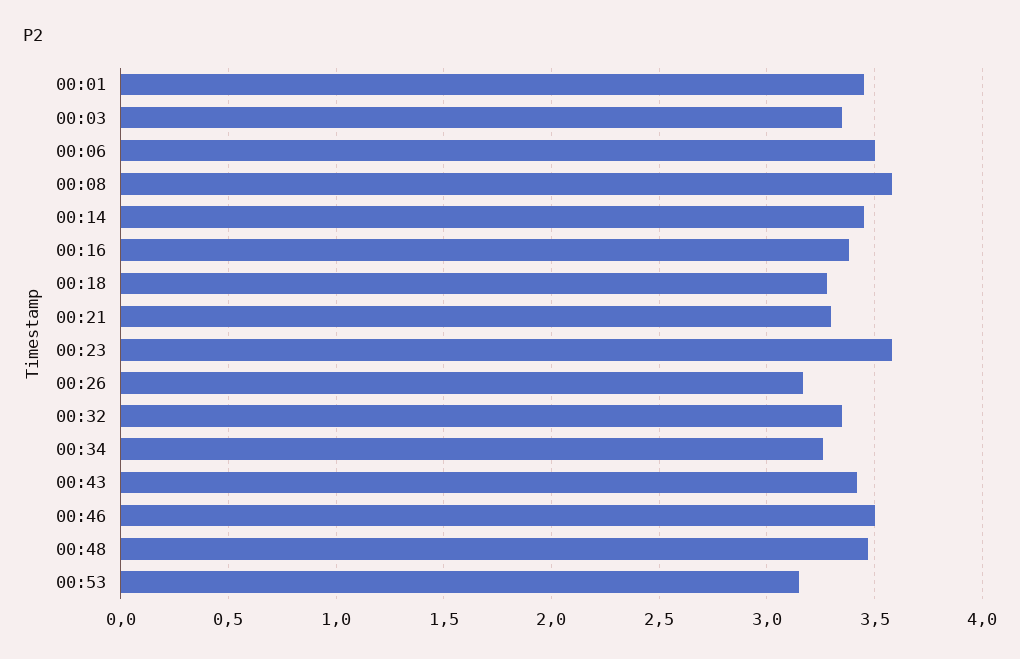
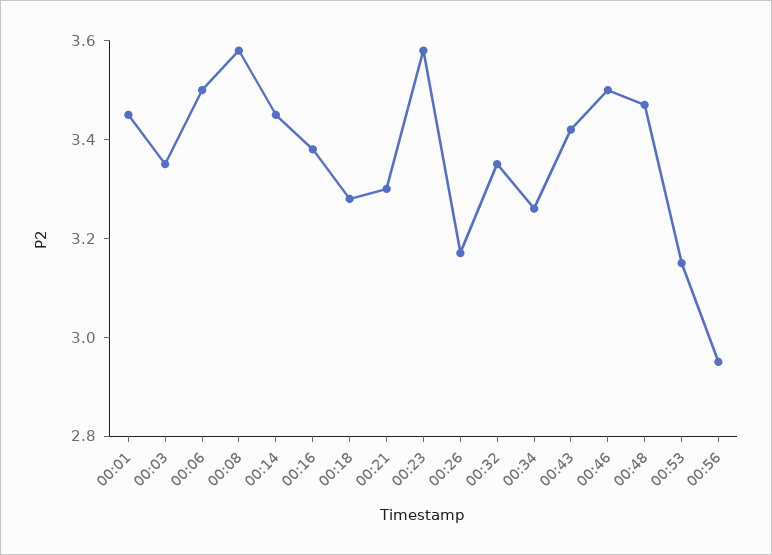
00:56: none -> 2.95

